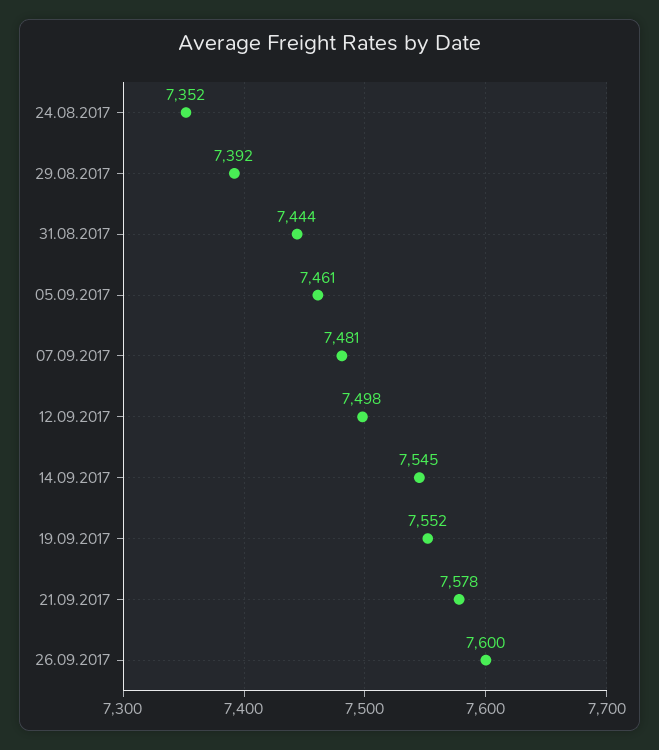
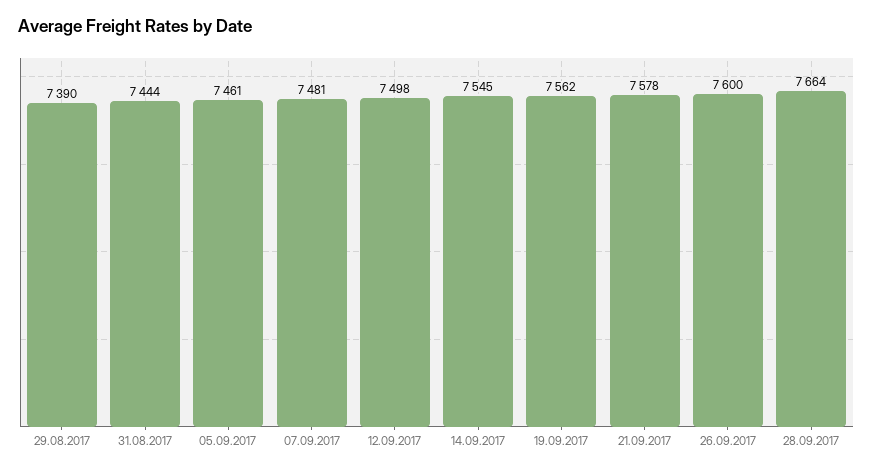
24.08.2017: 7352 -> none
29.08.2017: 7392 -> 7390
19.09.2017: 7552 -> 7562
28.09.2017: none -> 7664

